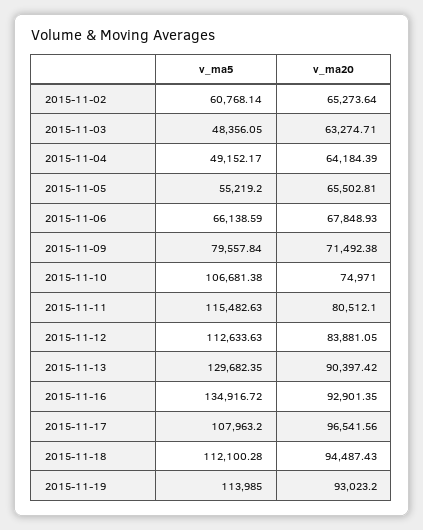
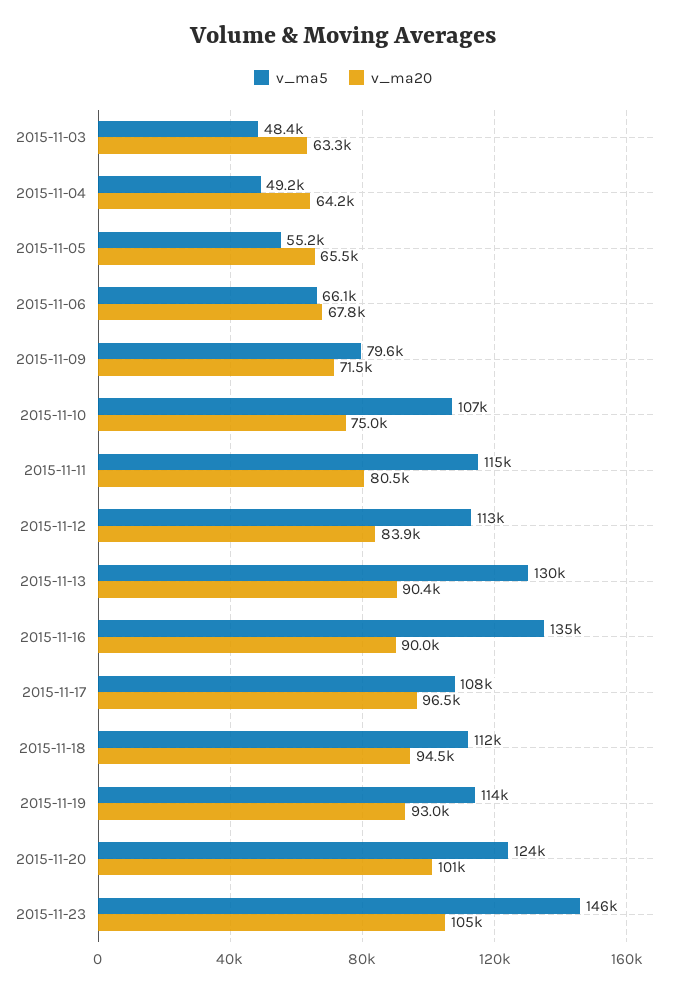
v_ma5, 2015-11-02: 60768.14 -> none
v_ma20, 2015-11-02: 65273.64 -> none
v_ma20, 2015-11-16: 92901.35 -> 90000
v_ma5, 2015-11-20: none -> 124000
v_ma20, 2015-11-20: none -> 101000
v_ma5, 2015-11-23: none -> 146000
v_ma20, 2015-11-23: none -> 105000

